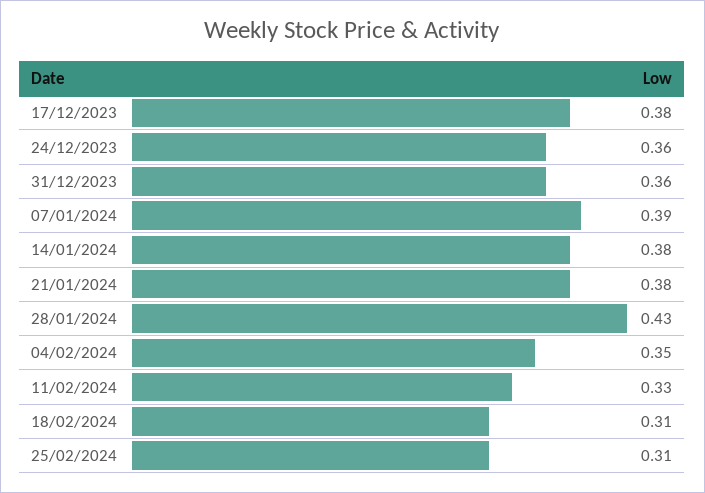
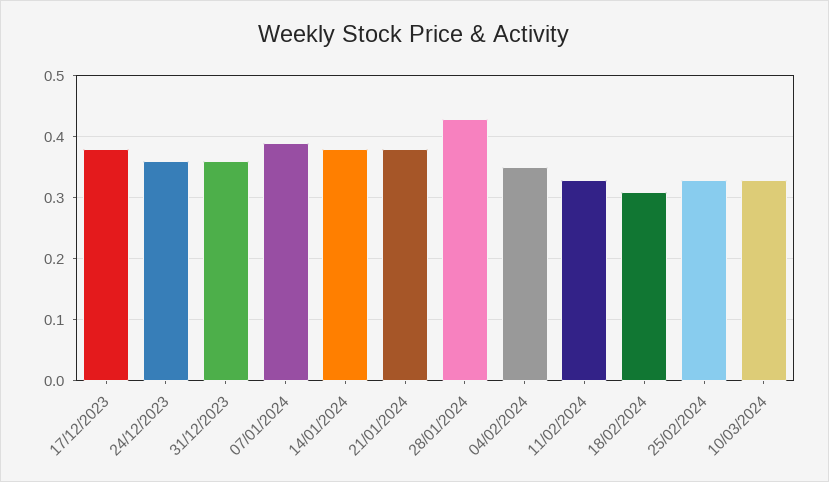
25/02/2024: 0.31 -> 0.33
10/03/2024: none -> 0.33

